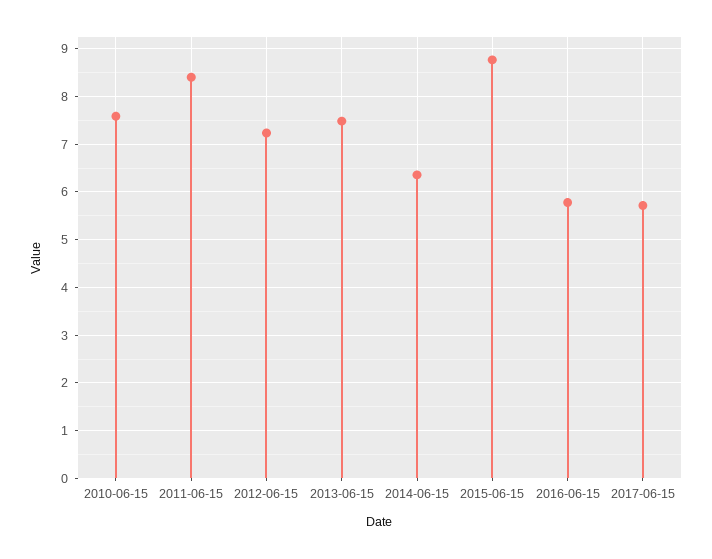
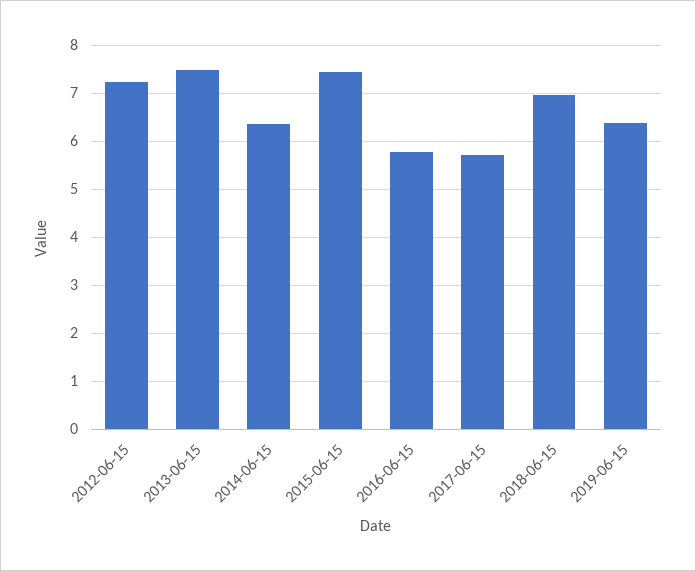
2010-06-15: 7.6 -> none
2011-06-15: 8.4 -> none
2015-06-15: 8.8 -> 7.4
2018-06-15: none -> 7
2019-06-15: none -> 6.4

